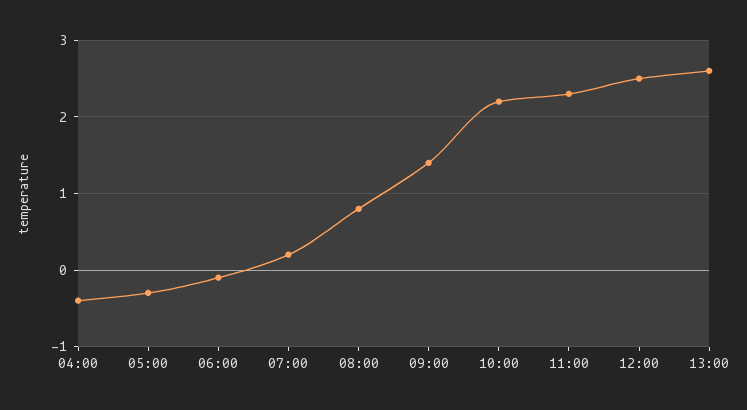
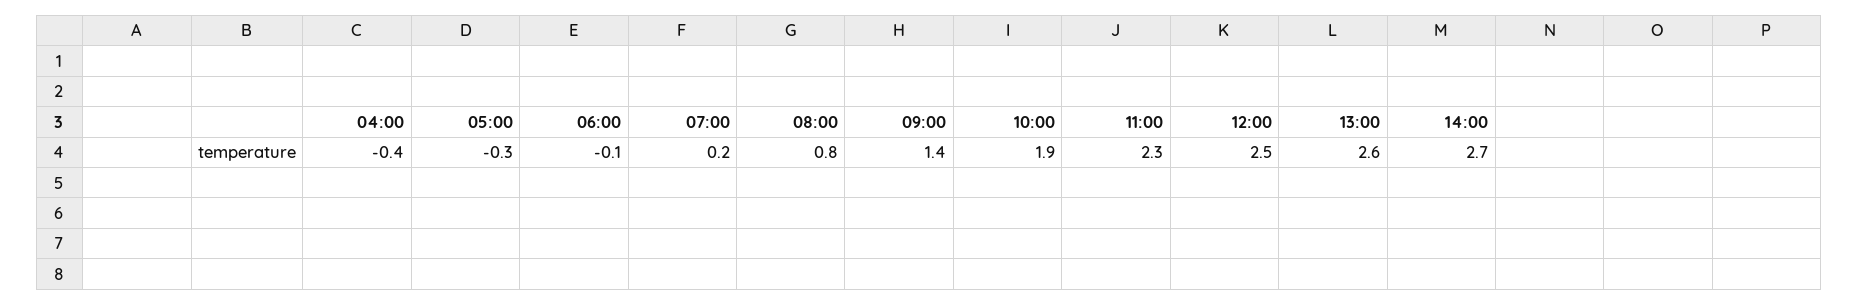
10:00: 2.2 -> 1.9
14:00: none -> 2.7

